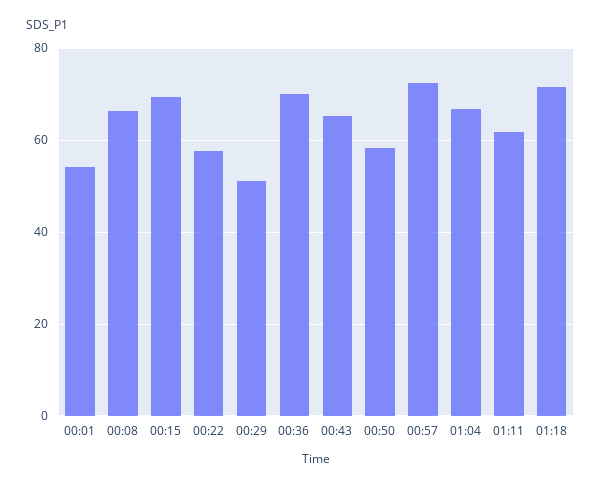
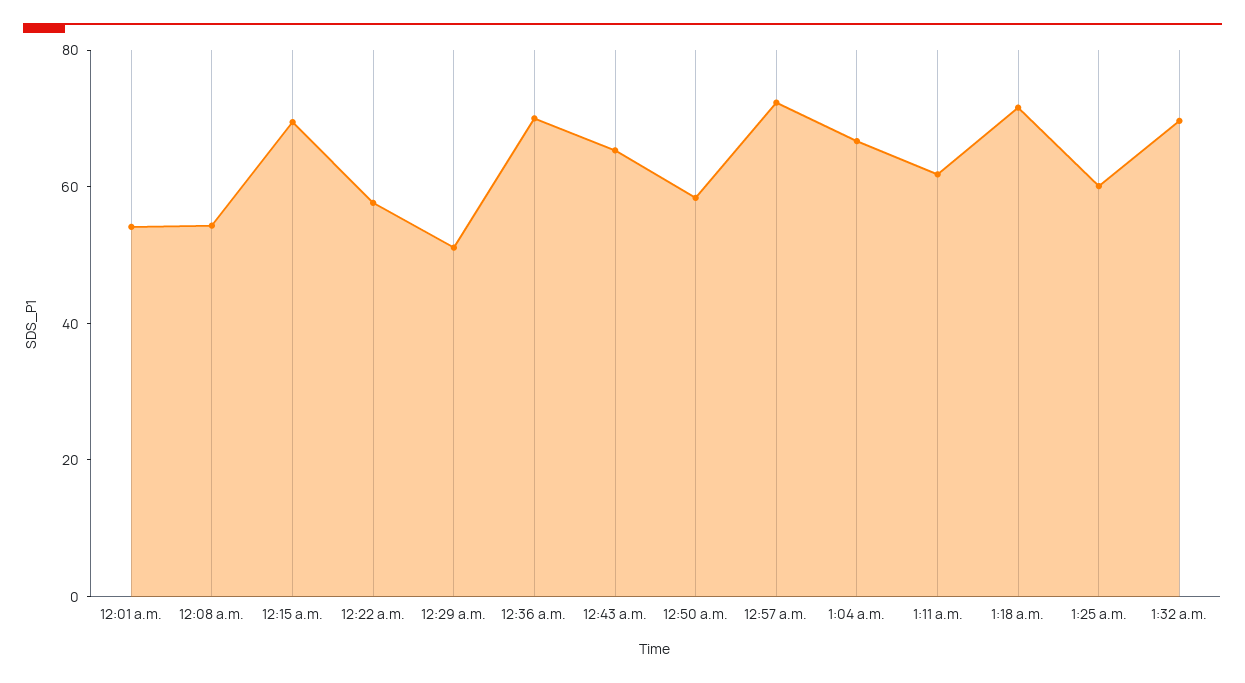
00:08: 66 -> 55
1:25 a.m.: none -> 60
1:32 a.m.: none -> 70

